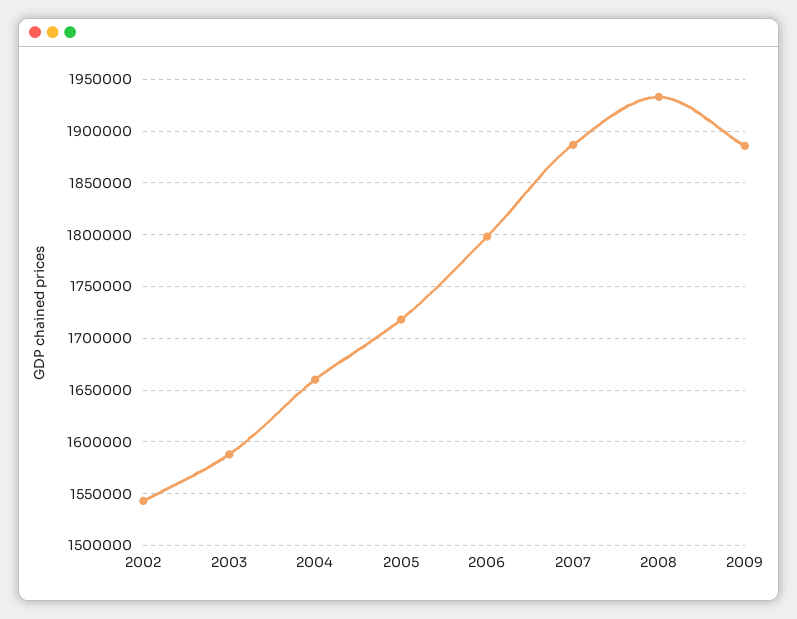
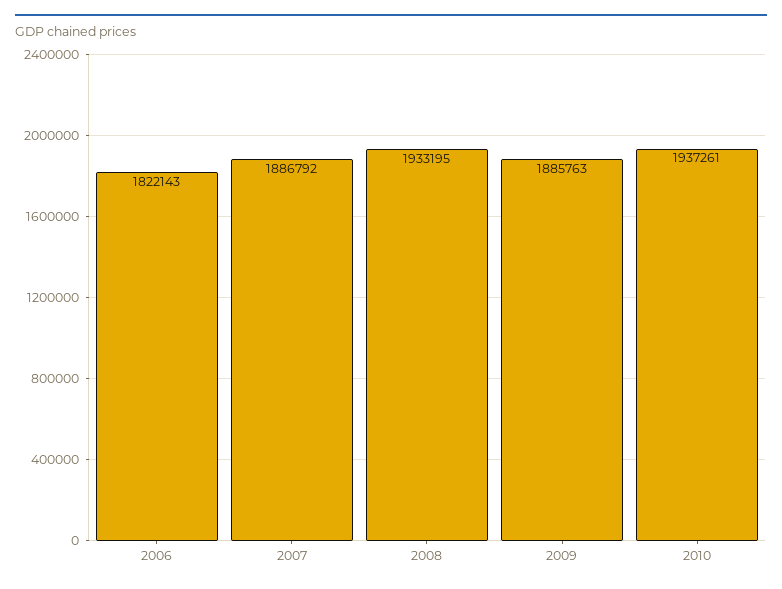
2002: 1540000 -> none
2003: 1590000 -> none
2004: 1660000 -> none
2005: 1720000 -> none
2006: 1800000 -> 1822143
2010: none -> 1937261

